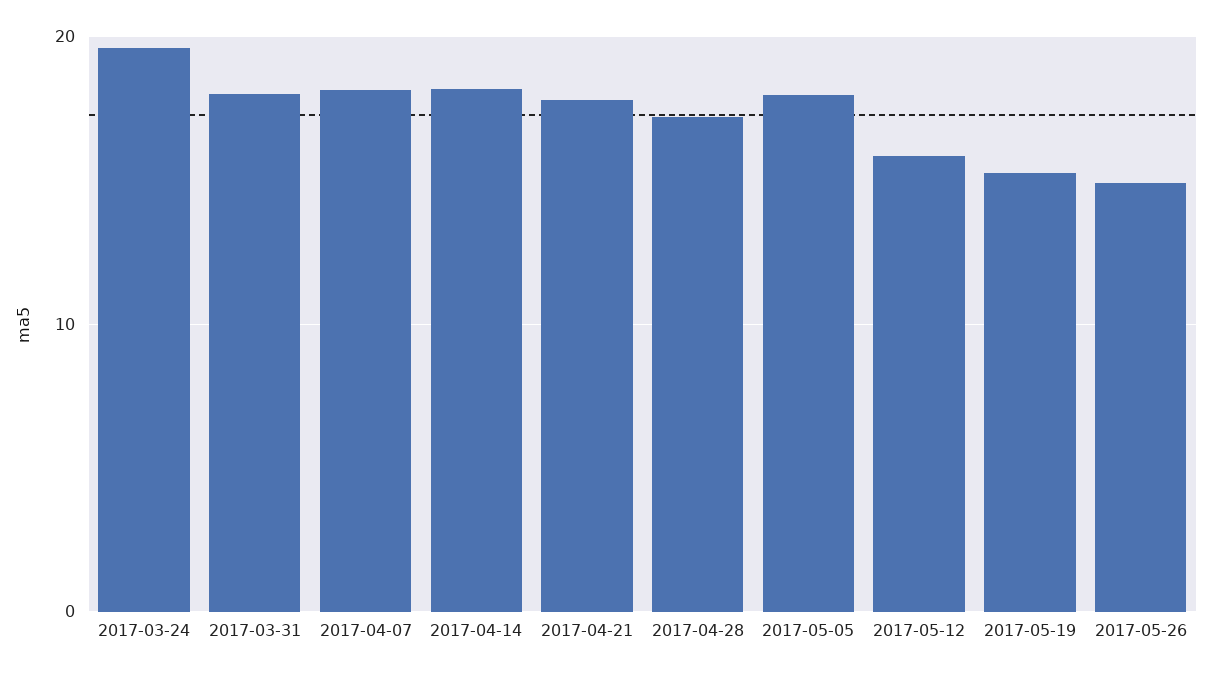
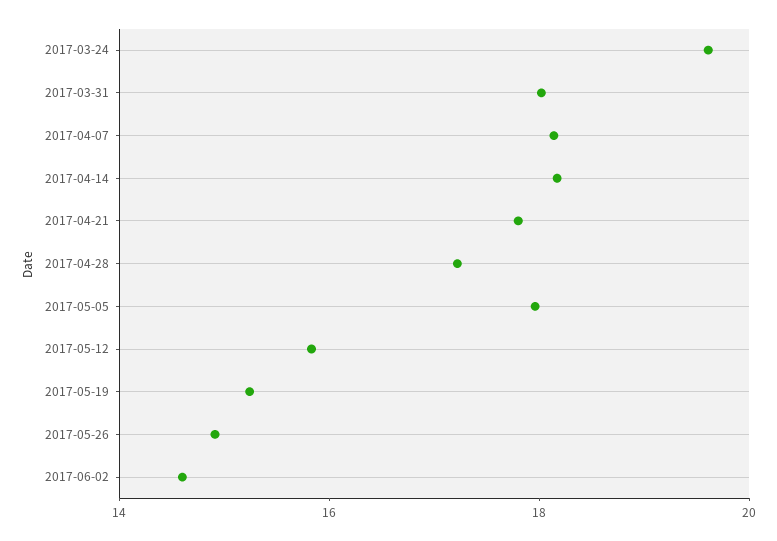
2017-06-02: none -> 14.5

